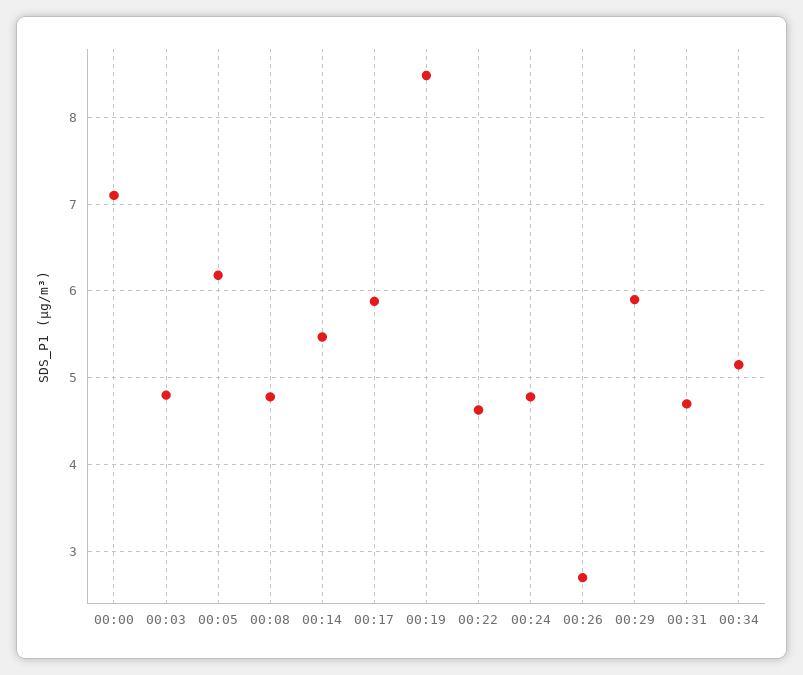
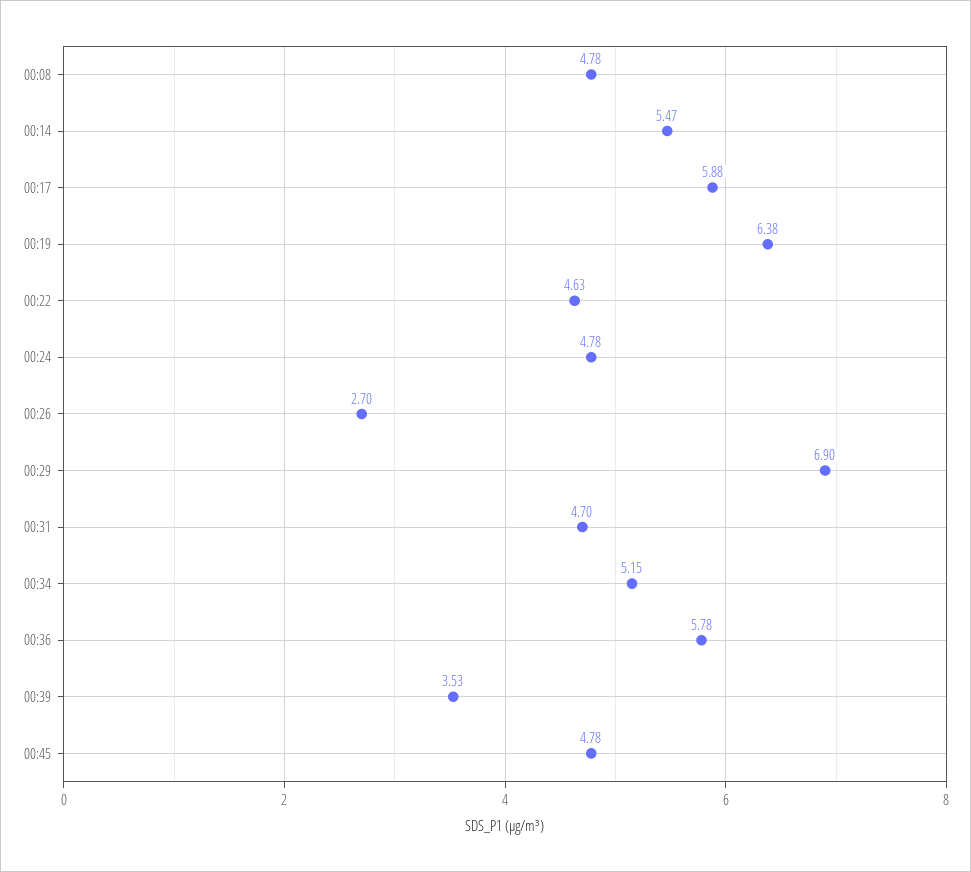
00:00: 7.1 -> none
00:03: 4.8 -> none
00:05: 6.2 -> none
00:19: 8.5 -> 6.38
00:29: 5.9 -> 6.9
00:36: none -> 5.78
00:39: none -> 3.53
00:45: none -> 4.78

